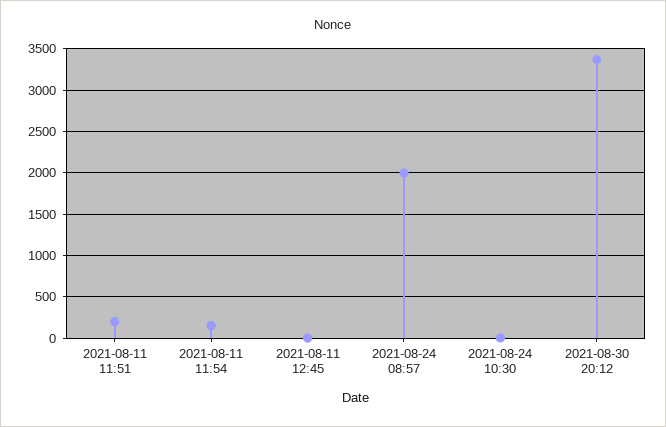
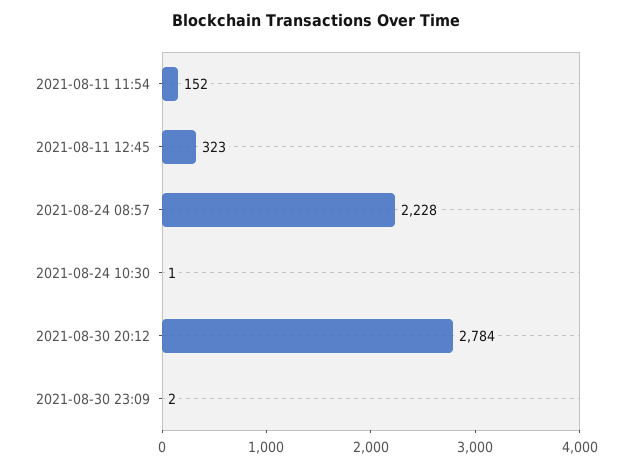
2021-08-11 11:51: 200 -> none
2021-08-11 12:45: 0 -> 323
2021-08-24 08:57: 2000 -> 2228
2021-08-30 20:12: 3400 -> 2784
2021-08-30 23:09: none -> 2

